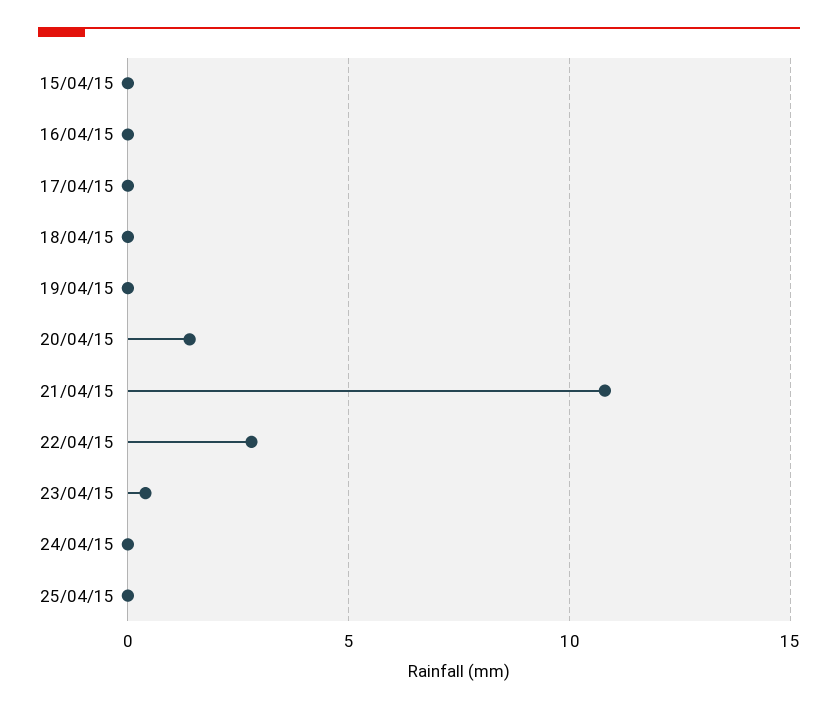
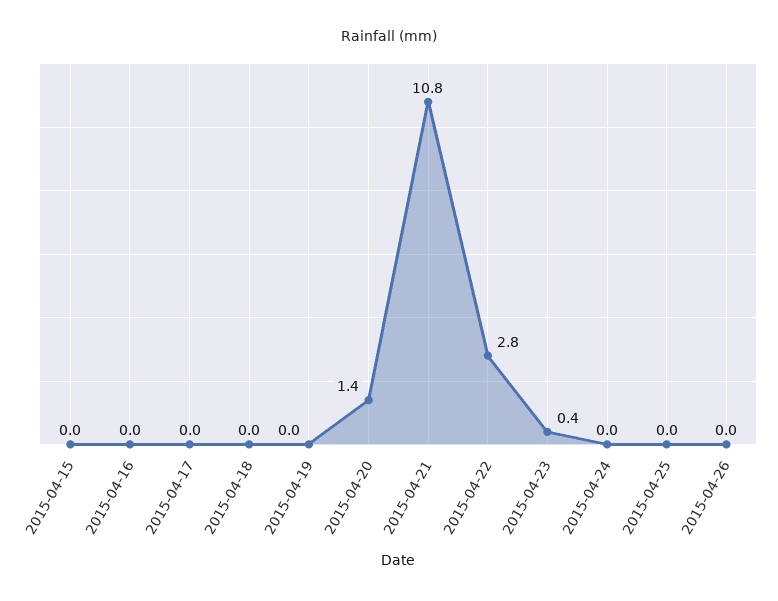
2015-04-26: none -> 0

